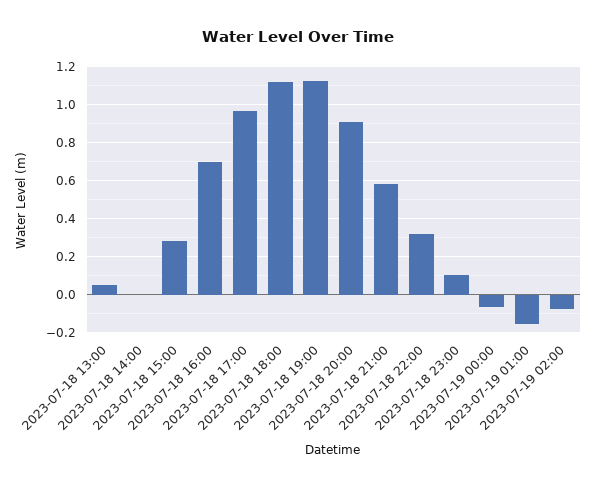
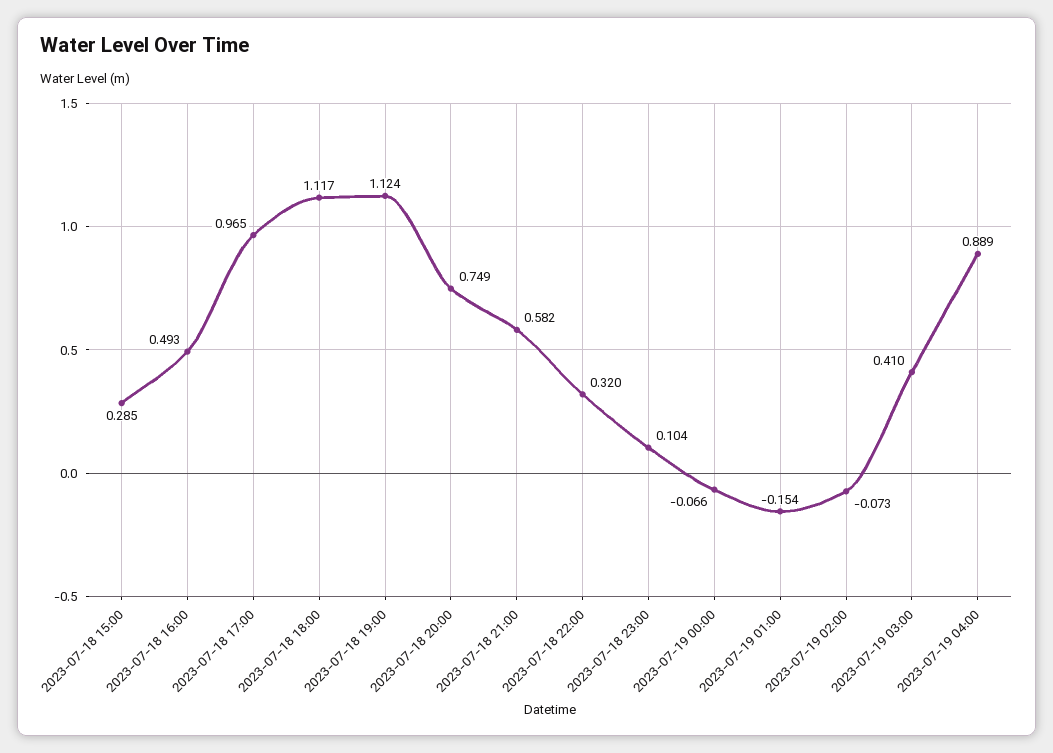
2023-07-18 13:00: 0.05 -> none
2023-07-18 14:00: 0 -> none
2023-07-18 16:00: 0.7 -> 0.493
2023-07-18 20:00: 0.9 -> 0.749
2023-07-19 03:00: none -> 0.41
2023-07-19 04:00: none -> 0.889

